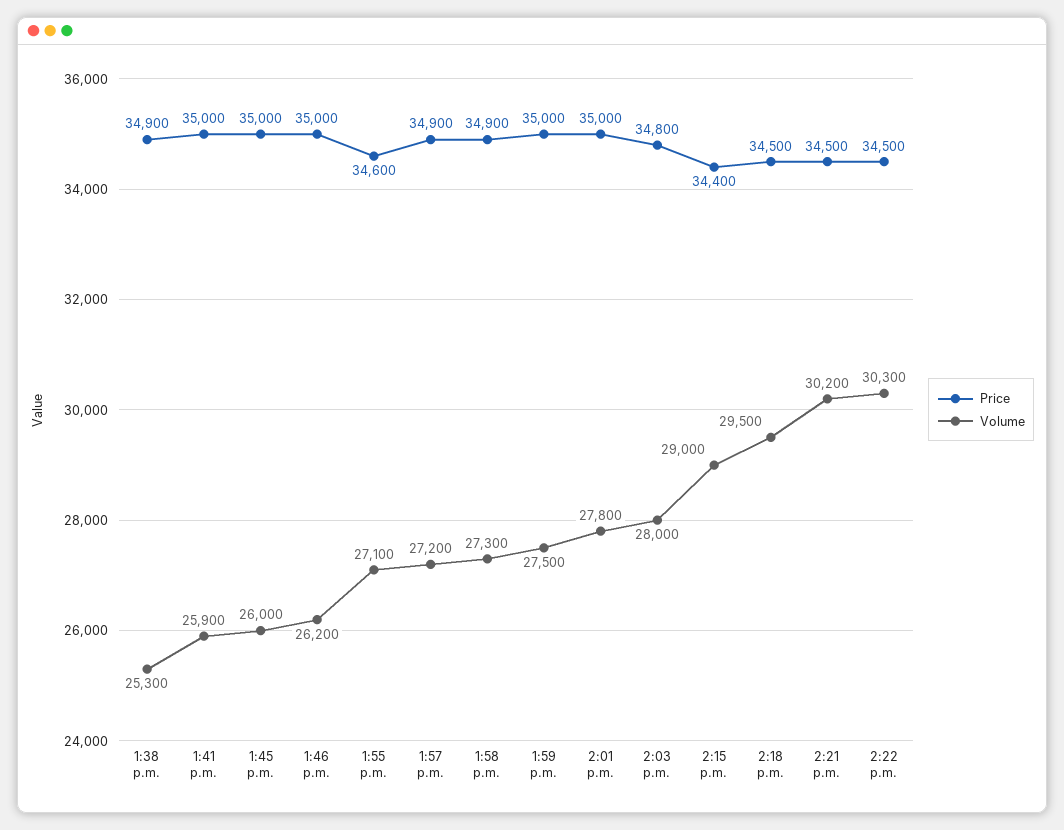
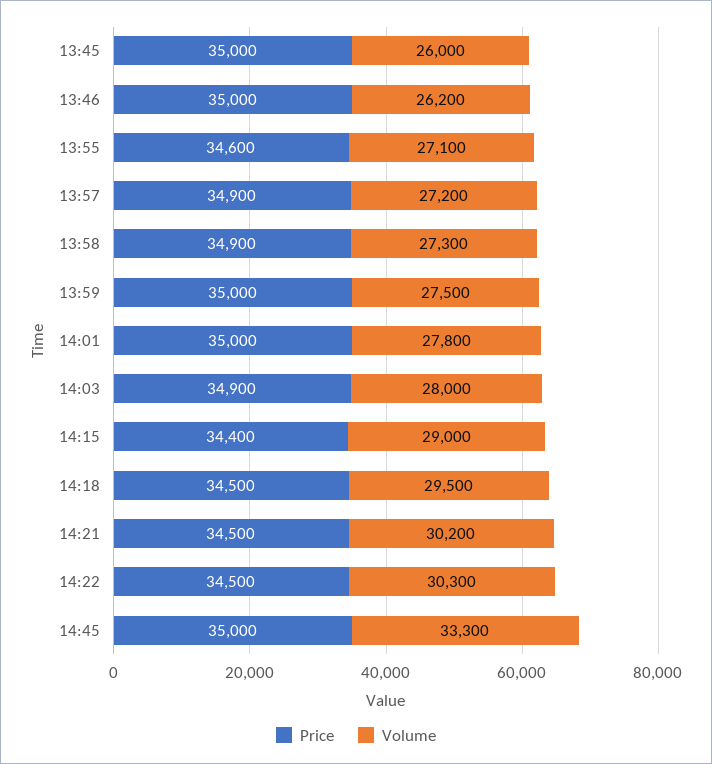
Price, 1:38 p.m.: 34900 -> none
Volume, 1:38 p.m.: 25300 -> none
Price, 1:41 p.m.: 35000 -> none
Volume, 1:41 p.m.: 25900 -> none
Price, 2:03 p.m.: 34800 -> 34900
Price, 14:45: none -> 35000
Volume, 14:45: none -> 33300

